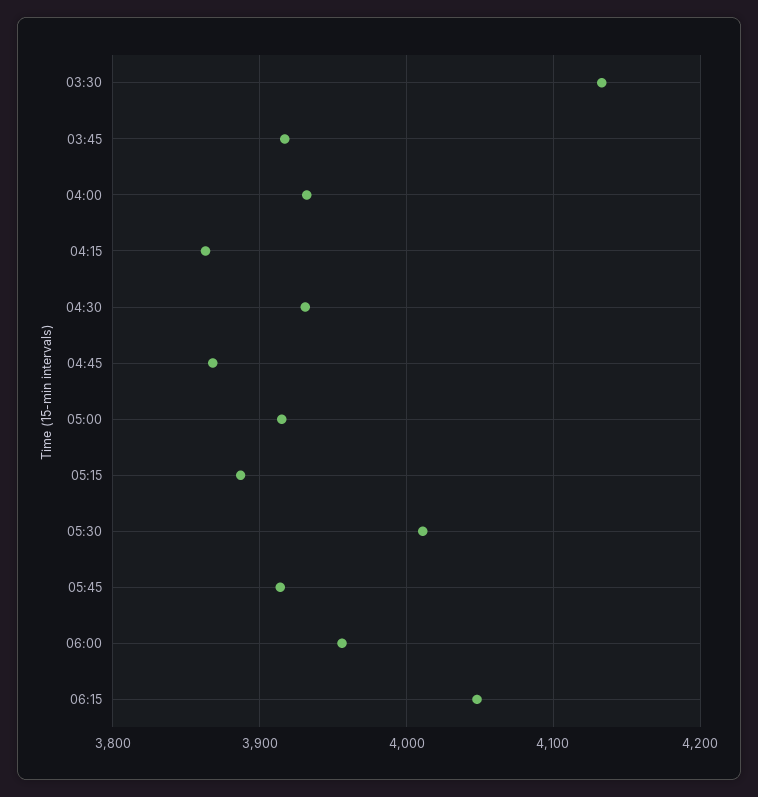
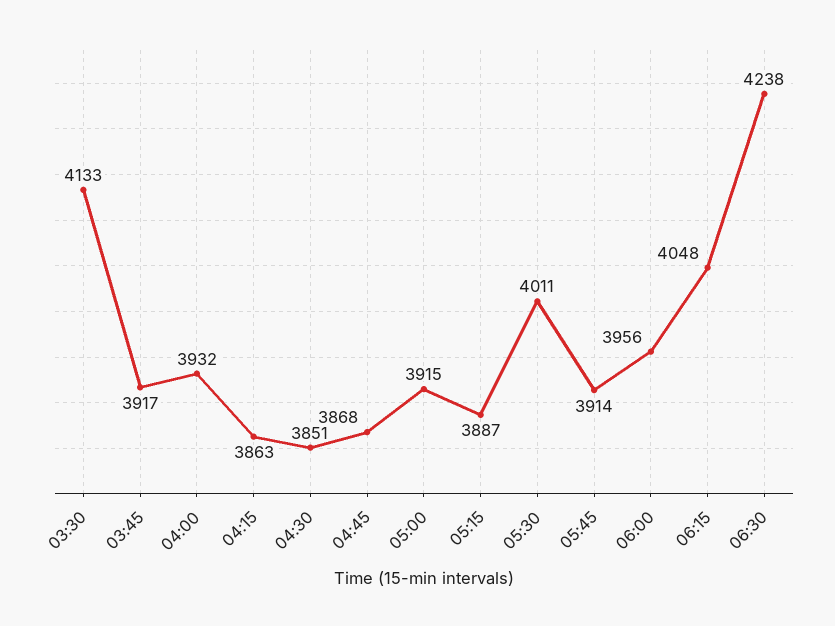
04:30: 3930 -> 3851
06:30: none -> 4238

